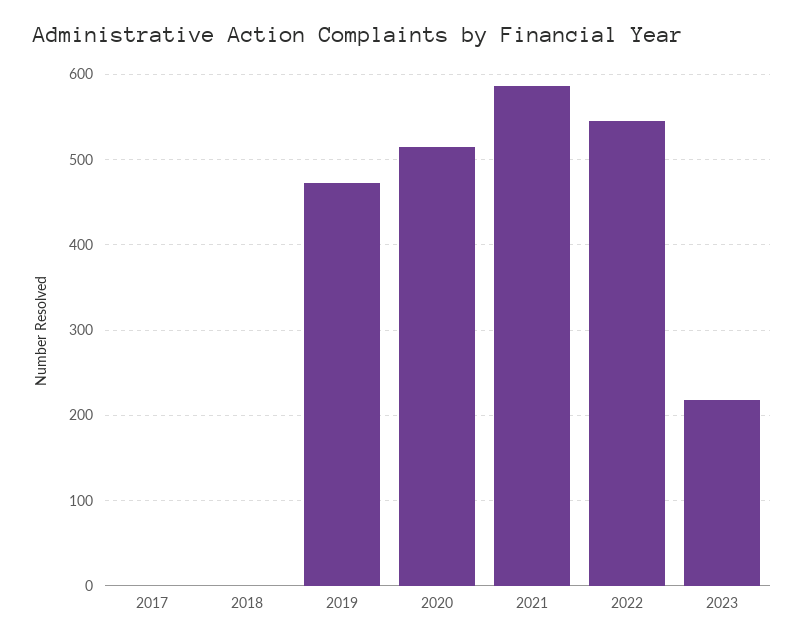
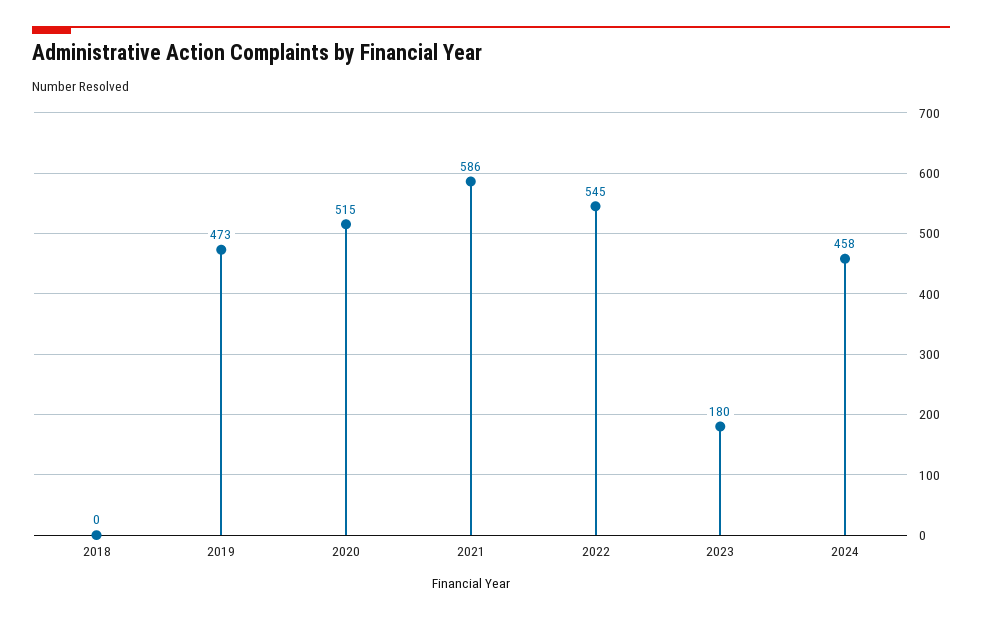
2017: 0 -> none
2023: 220 -> 180
2024: none -> 458

